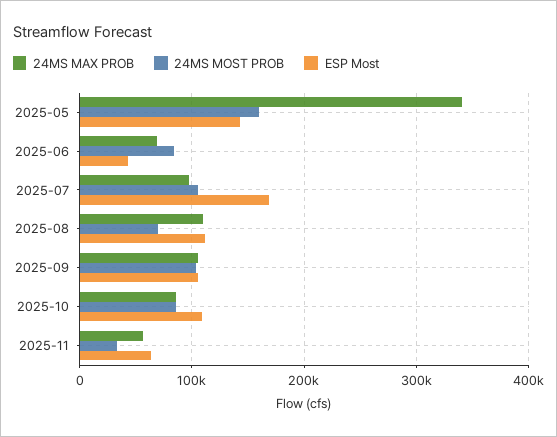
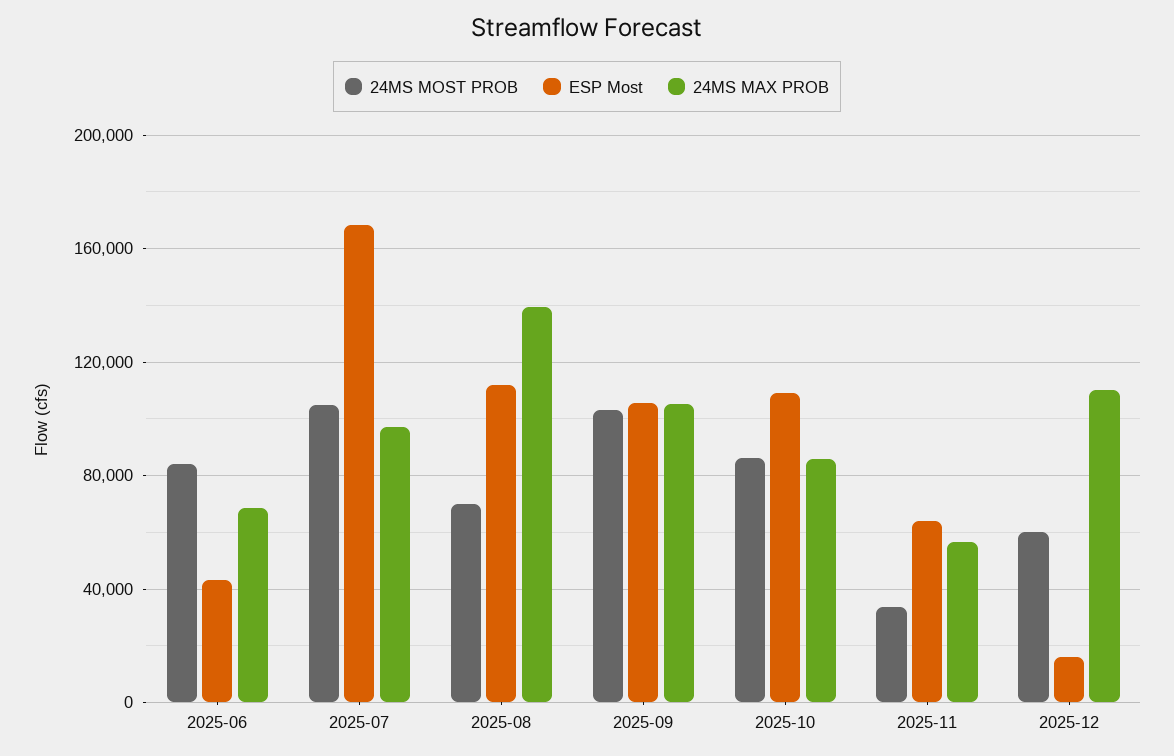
24MS MAX PROB, 2025-05: 340000 -> none
24MS MOST PROB, 2025-05: 160000 -> none
ESP Most, 2025-05: 140000 -> none
24MS MAX PROB, 2025-08: 110000 -> 140000
24MS MOST PROB, 2025-12: none -> 60000
ESP Most, 2025-12: none -> 15000
24MS MAX PROB, 2025-12: none -> 110000

